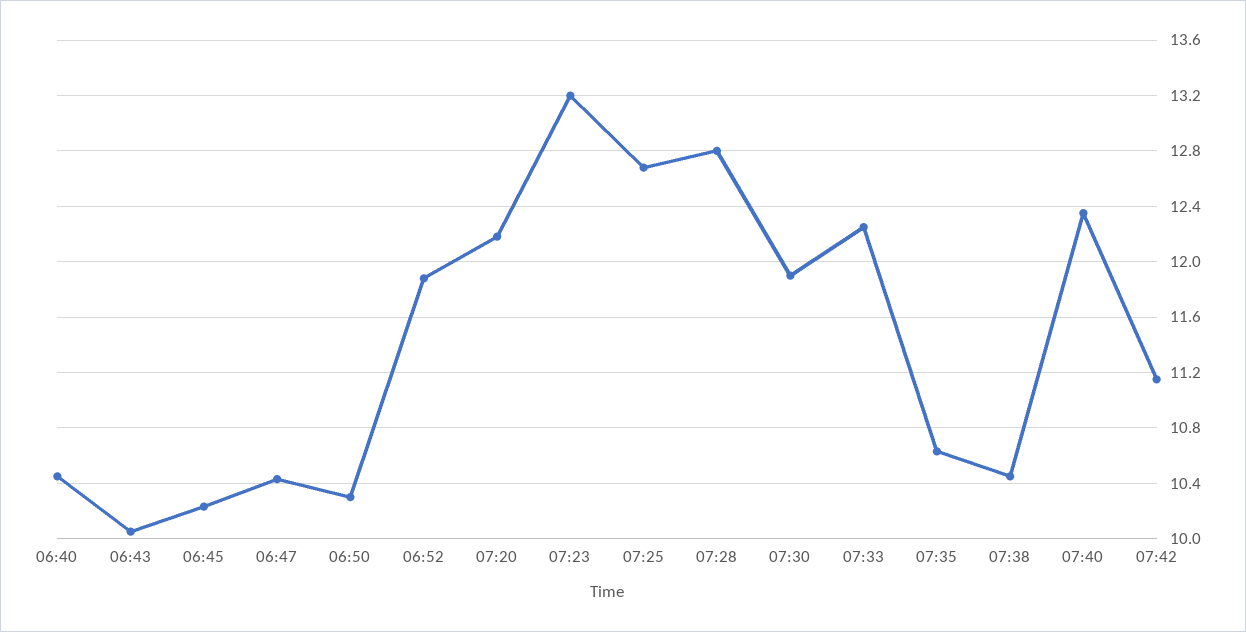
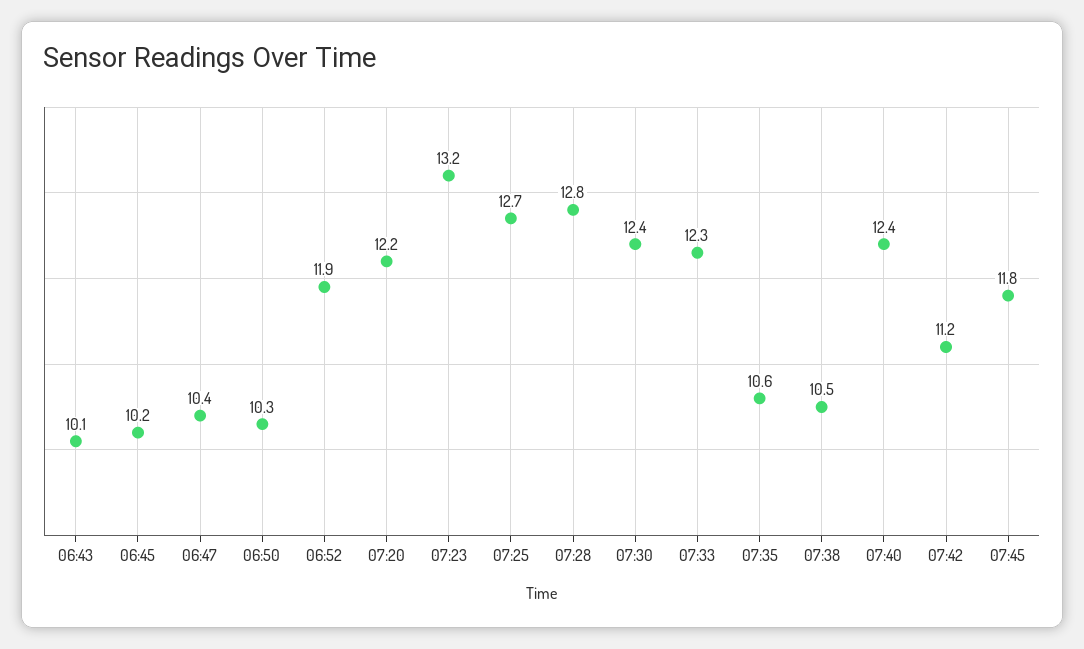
06:40: 10.45 -> none
07:30: 11.9 -> 12.4
07:45: none -> 11.8

